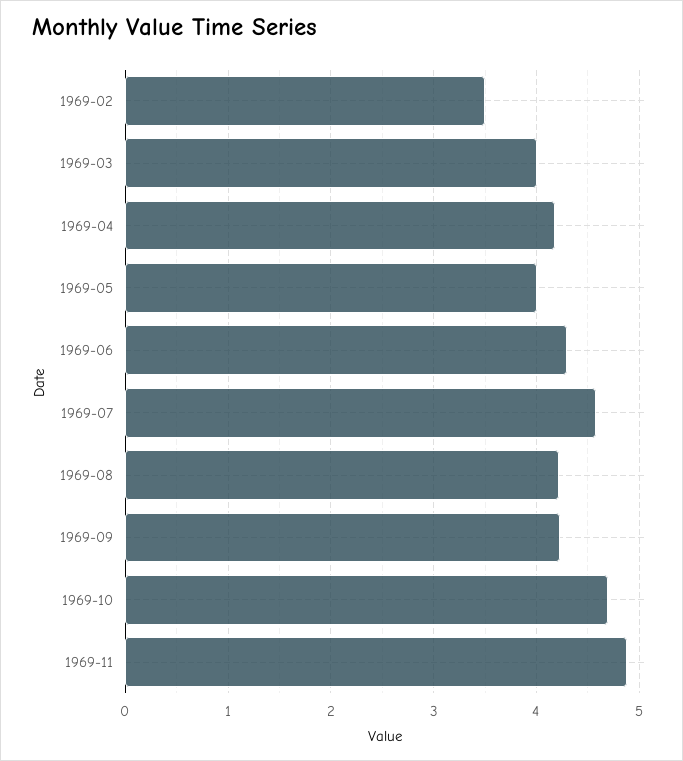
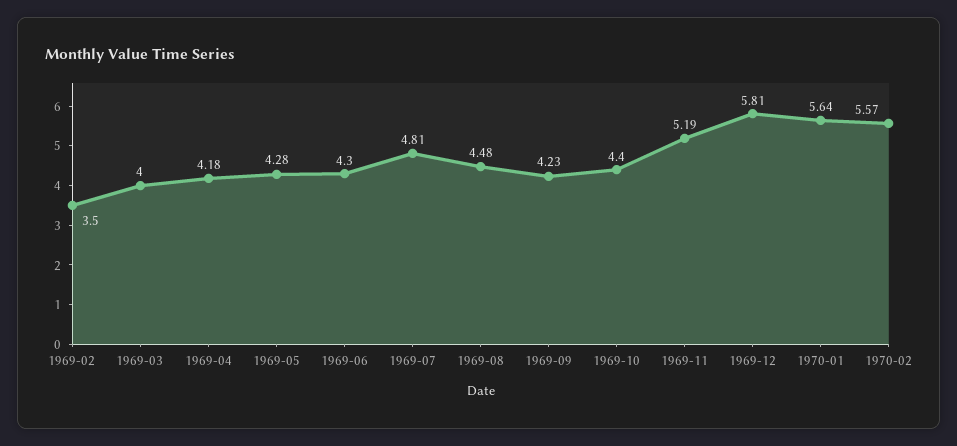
1969-05: 4 -> 4.28
1969-07: 4.6 -> 4.81
1969-08: 4.2 -> 4.48
1969-10: 4.7 -> 4.4
1969-11: 4.9 -> 5.19
1969-12: none -> 5.81
1970-01: none -> 5.64
1970-02: none -> 5.57

